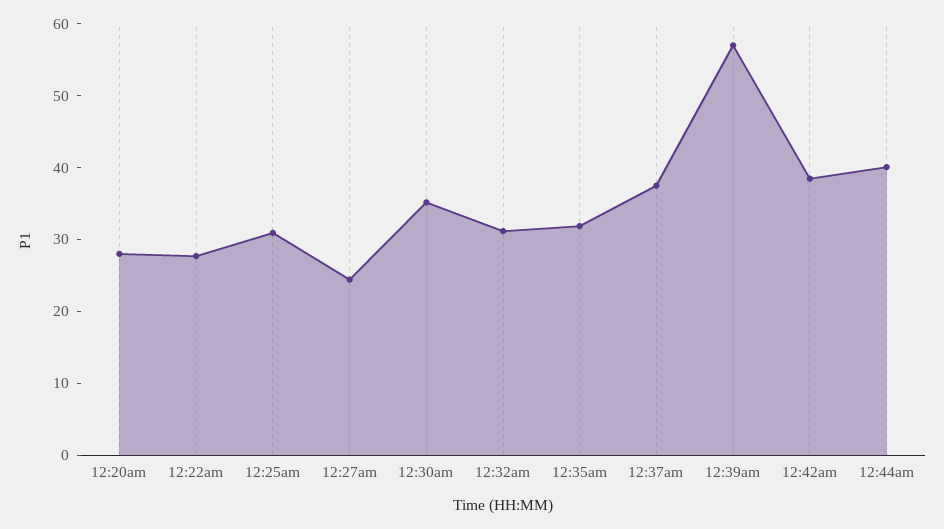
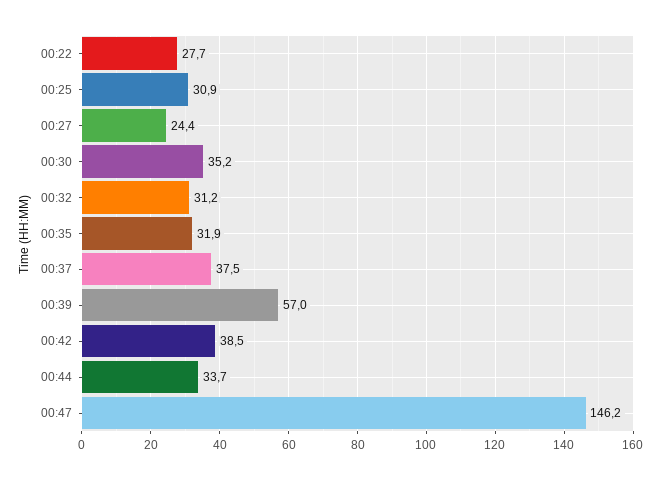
12:20am: 28 -> none
12:44am: 40 -> 33.7
00:47: none -> 146.2

